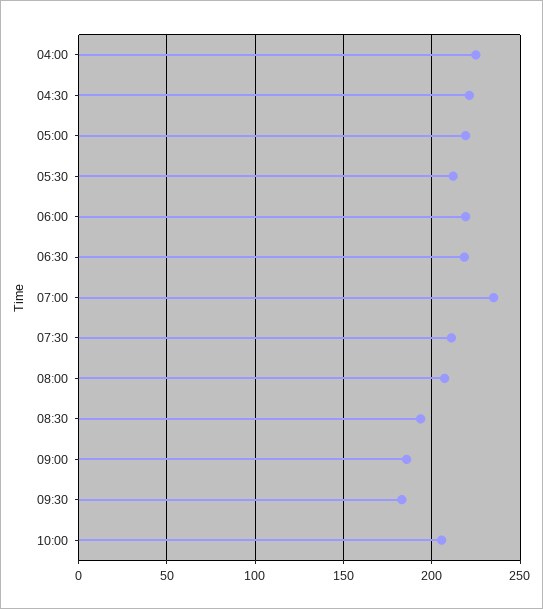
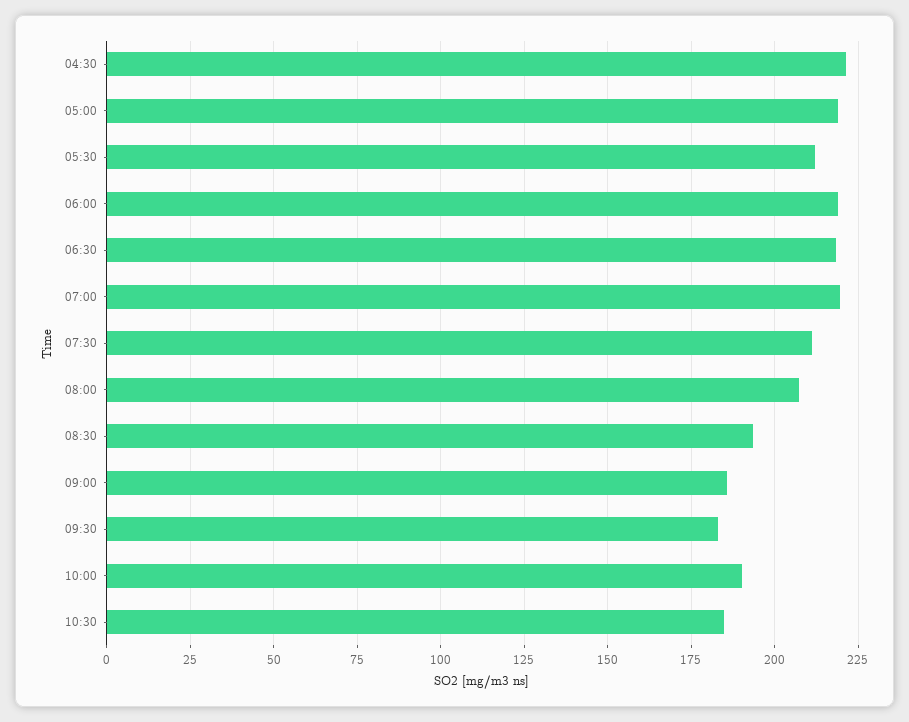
04:00: 225 -> none
07:00: 235 -> 220
10:00: 205 -> 190
10:30: none -> 185

